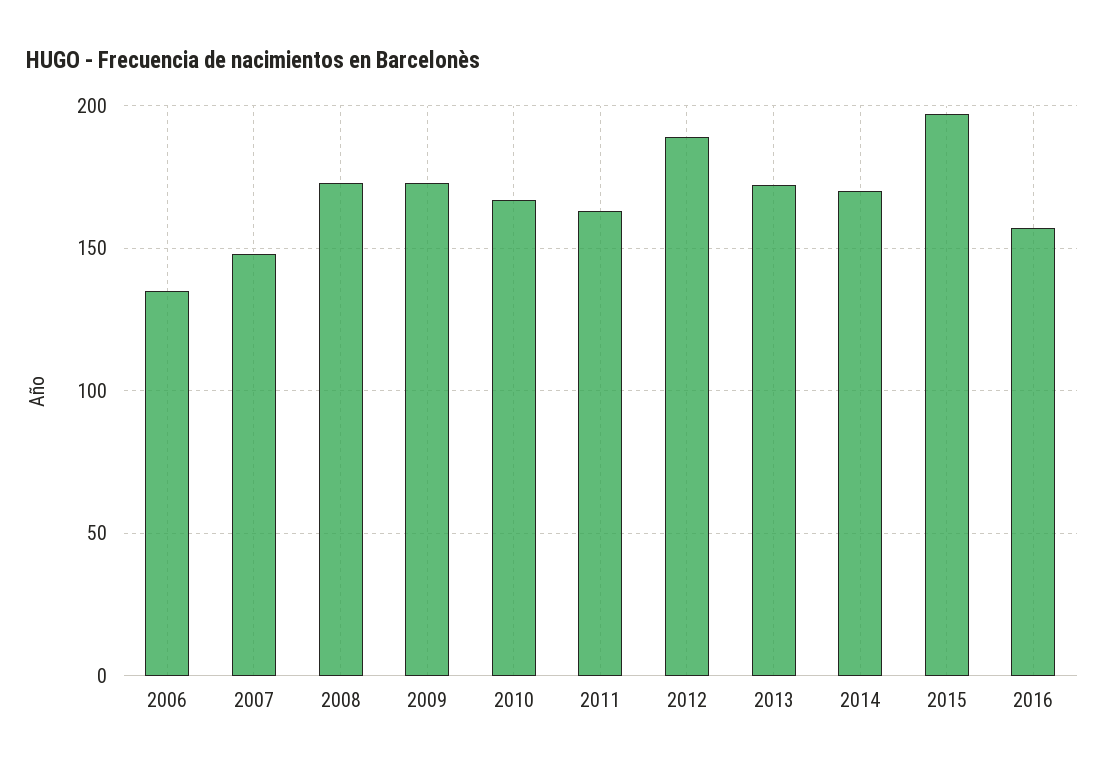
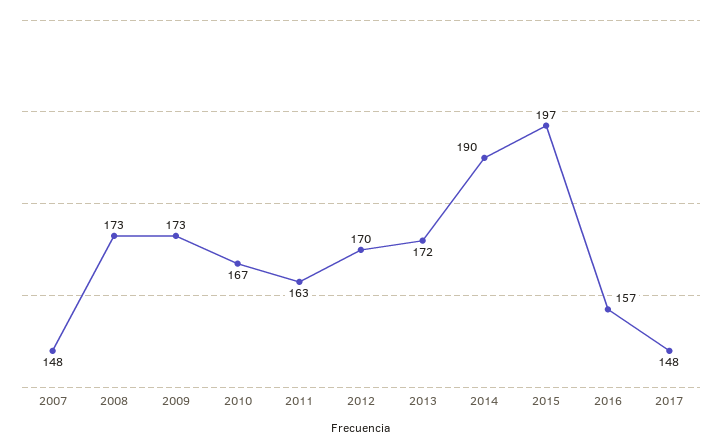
2006: 135 -> none
2012: 190 -> 170
2014: 170 -> 190
2017: none -> 148

